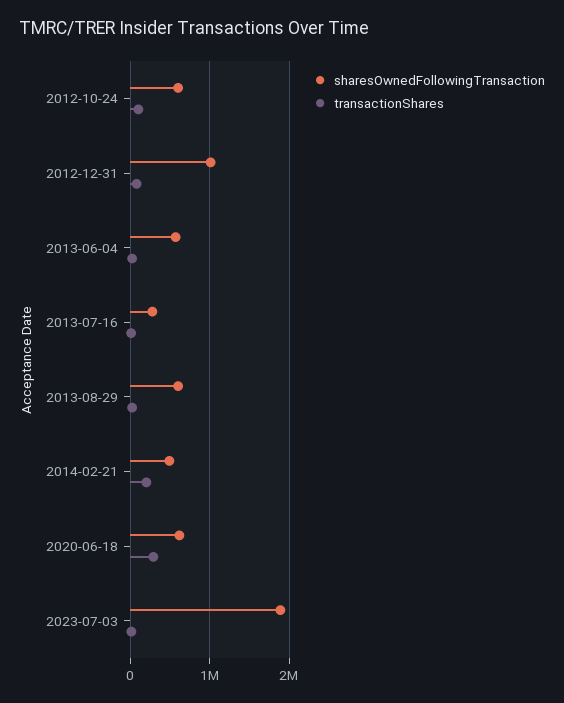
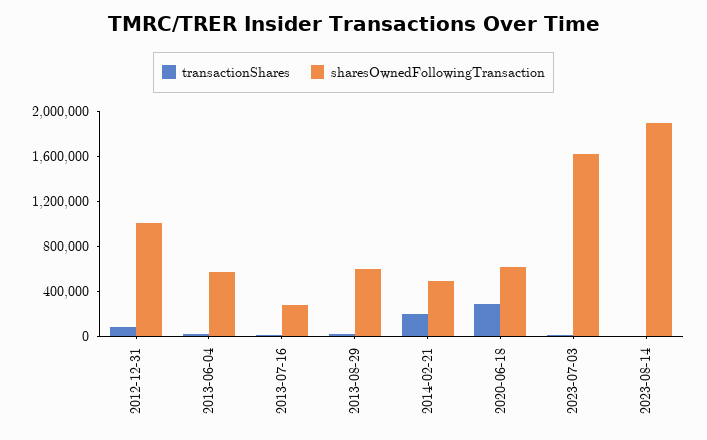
sharesOwnedFollowingTransaction, 2012-10-24: 600000 -> none
transactionShares, 2012-10-24: 100000 -> none
sharesOwnedFollowingTransaction, 2023-07-03: 1900000 -> 1600000
transactionShares, 2023-08-14: none -> 0
sharesOwnedFollowingTransaction, 2023-08-14: none -> 1900000

